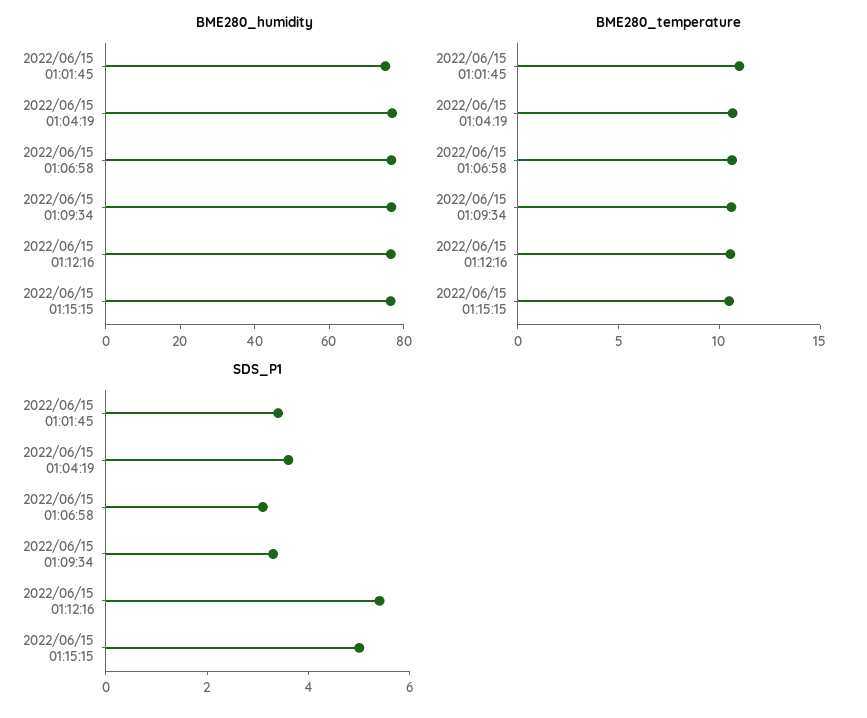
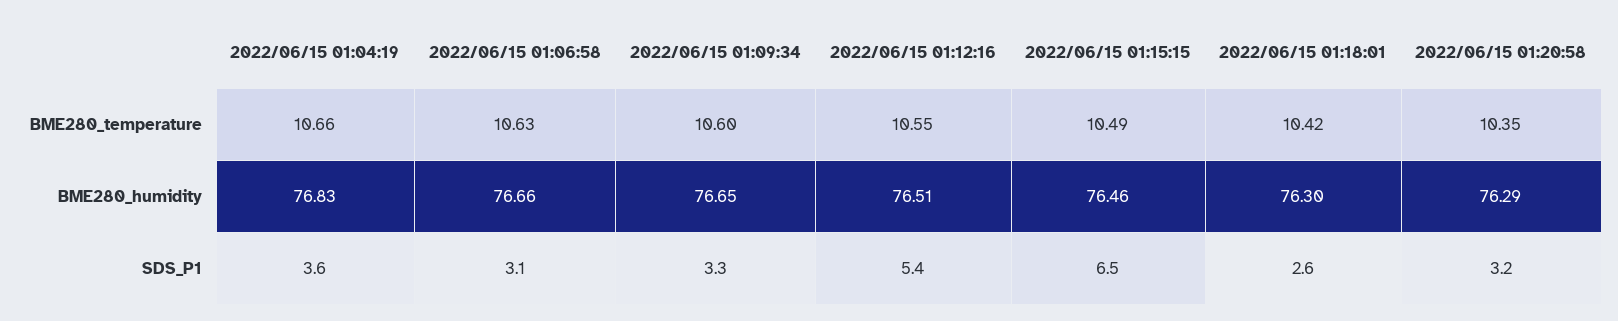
BME280_humidity, 2022/06/15 01:01:45: 75 -> none
BME280_temperature, 2022/06/15 01:01:45: 11 -> none
SDS_P1, 2022/06/15 01:01:45: 3.5 -> none
SDS_P1, 2022/06/15 01:15:15: 5 -> 6.5
BME280_temperature, 2022/06/15 01:18:01: none -> 10.42
BME280_temperature, 2022/06/15 01:20:58: none -> 10.35
BME280_humidity, 2022/06/15 01:18:01: none -> 76.3
BME280_humidity, 2022/06/15 01:20:58: none -> 76.29
SDS_P1, 2022/06/15 01:18:01: none -> 2.6
SDS_P1, 2022/06/15 01:20:58: none -> 3.2

